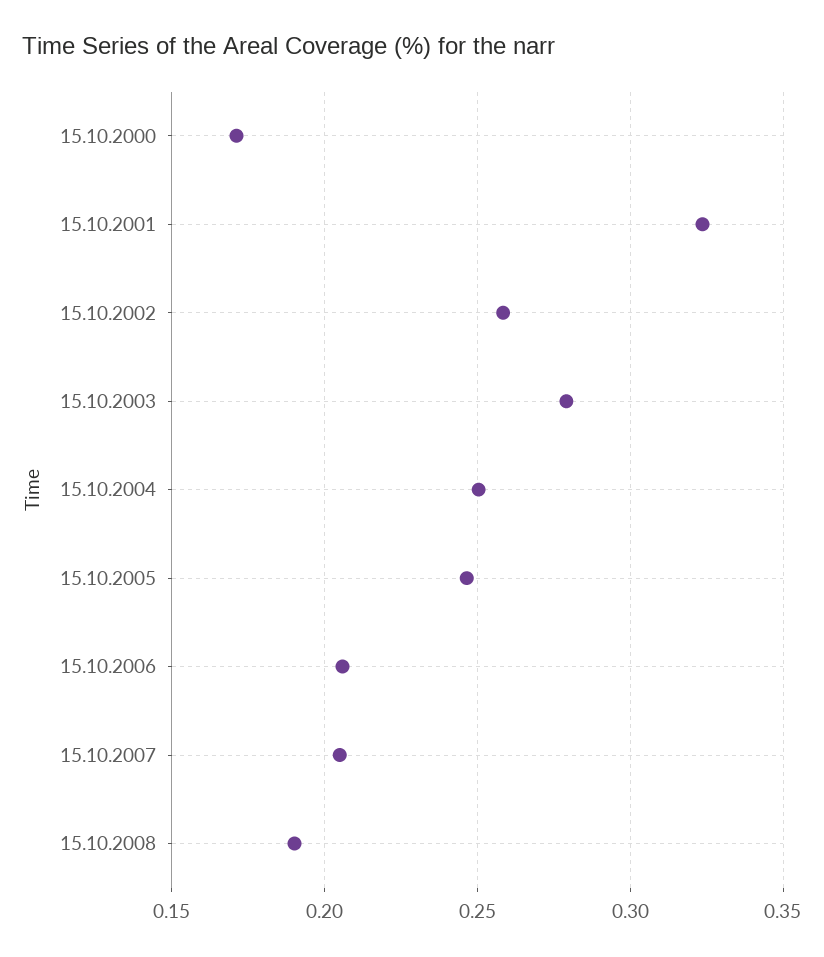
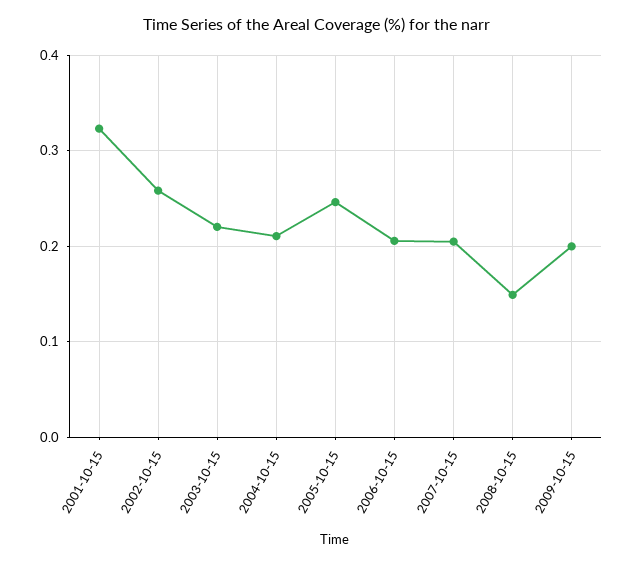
15.10.2000: 0.17 -> none
15.10.2003: 0.28 -> 0.22
15.10.2004: 0.25 -> 0.21
15.10.2008: 0.19 -> 0.15
2009-10-15: none -> 0.2

